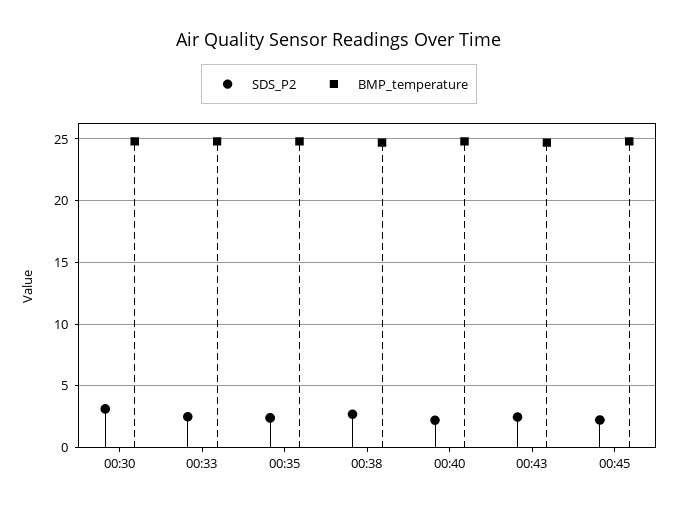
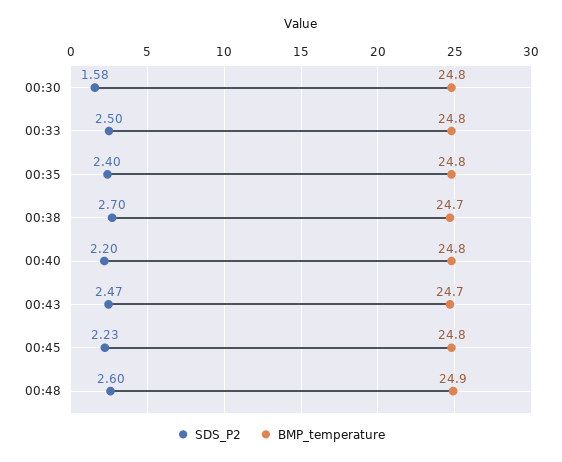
SDS_P2, 00:30: 3 -> 1.58
SDS_P2, 00:48: none -> 2.6
BMP_temperature, 00:48: none -> 24.9

